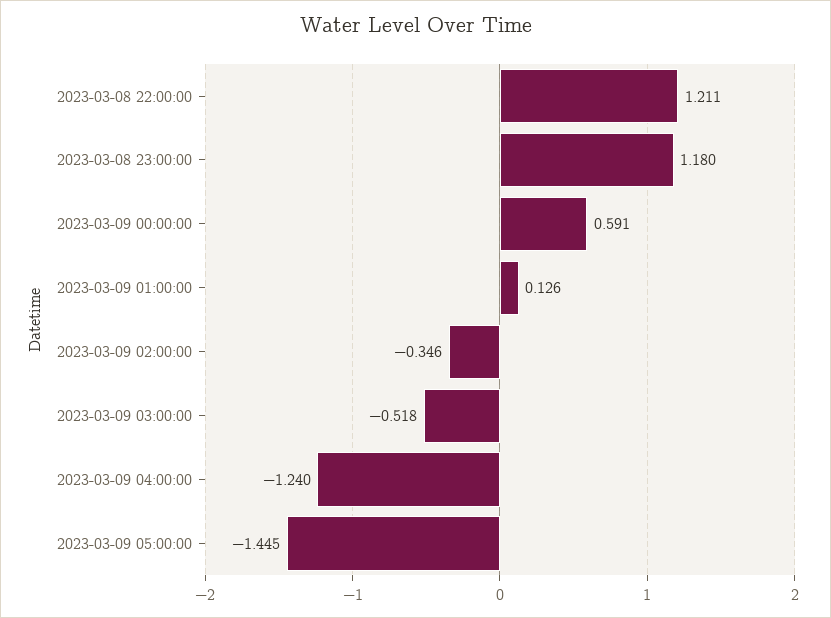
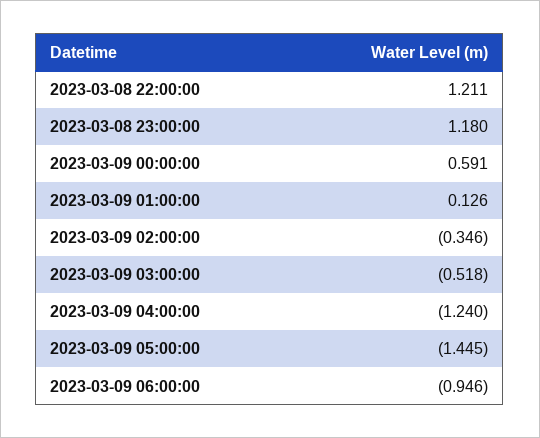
2023-03-09 06:00:00: none -> -0.946

